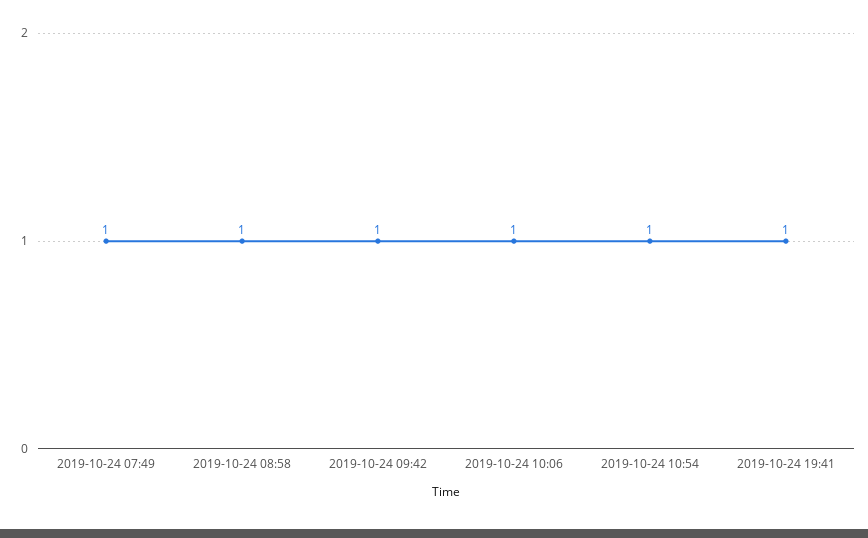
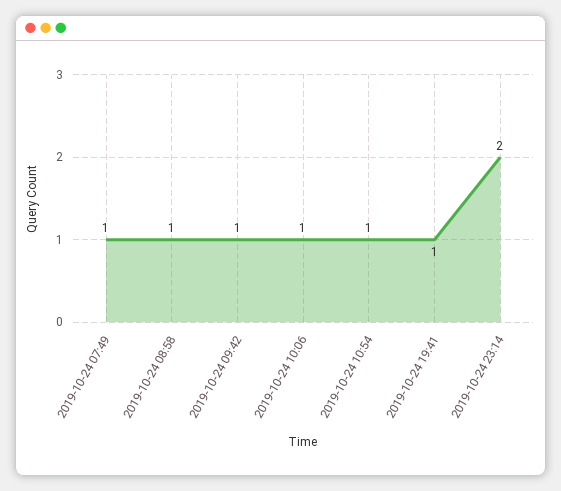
2019-10-24 23:14: none -> 2

